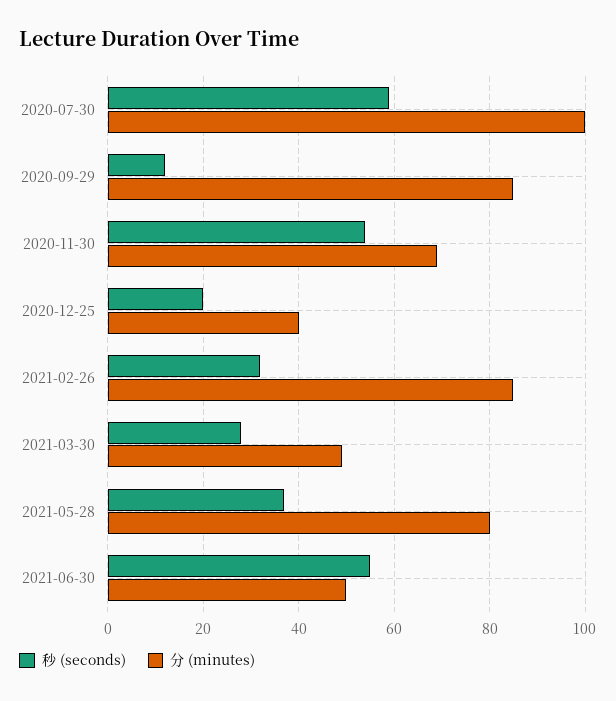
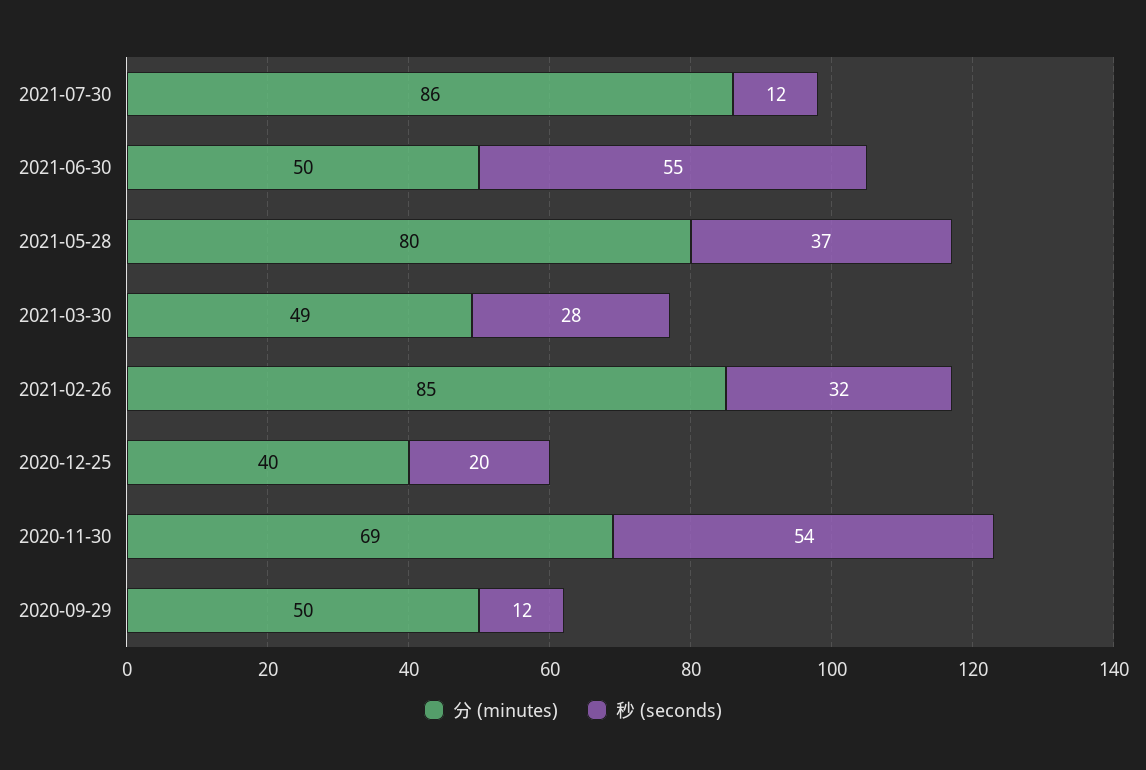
秒 (seconds), 2020-07-30: 60 -> none
分 (minutes), 2020-07-30: 100 -> none
分 (minutes), 2020-09-29: 85 -> 50
分 (minutes), 2021-07-30: none -> 86
秒 (seconds), 2021-07-30: none -> 12

